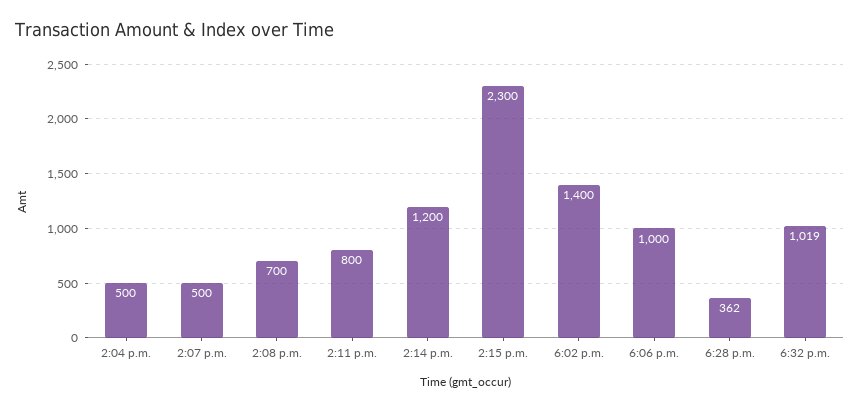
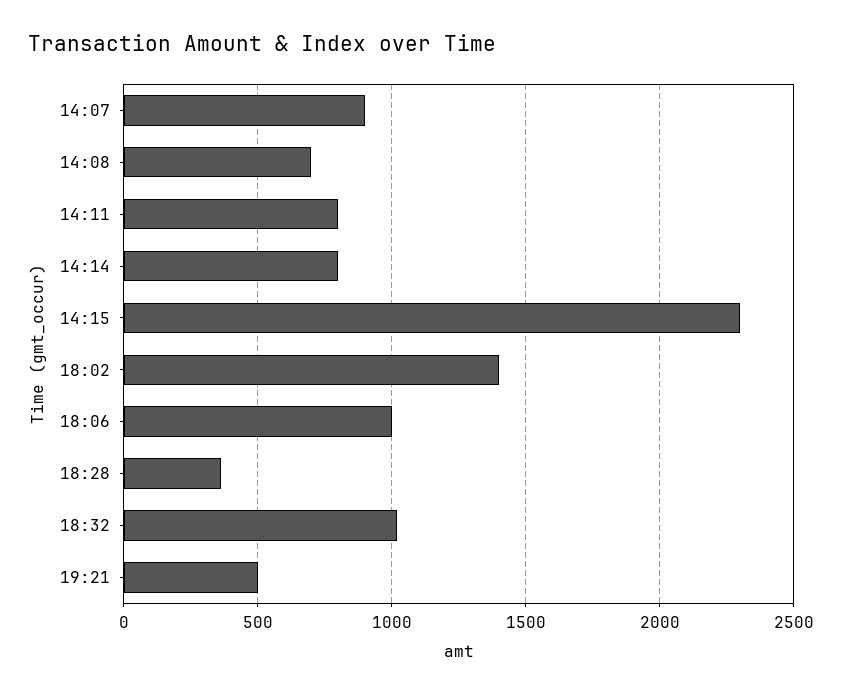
2:04 p.m.: 500 -> none
2:07 p.m.: 500 -> 900
2:14 p.m.: 1200 -> 800
19:21: none -> 500

